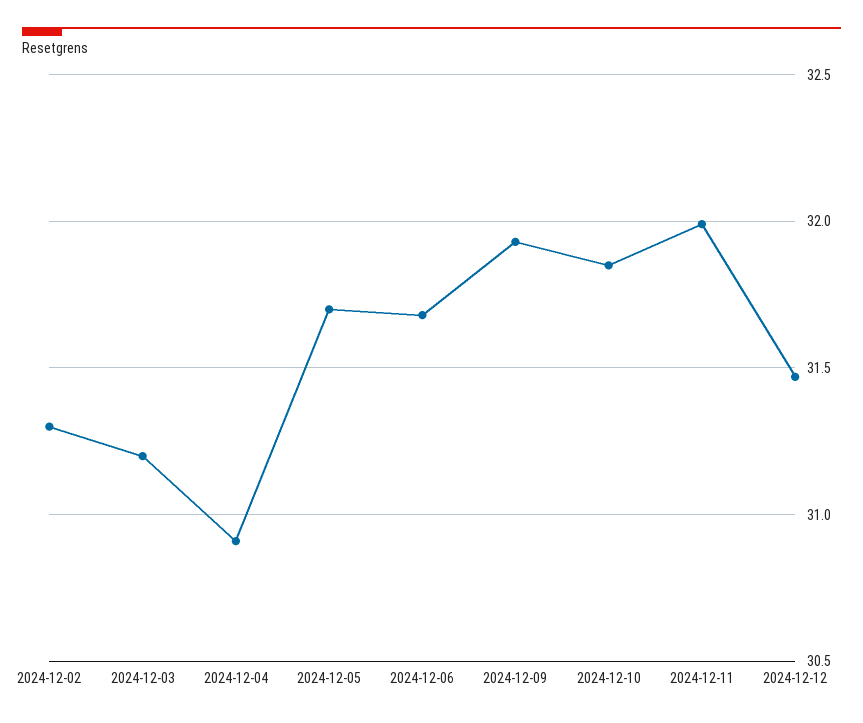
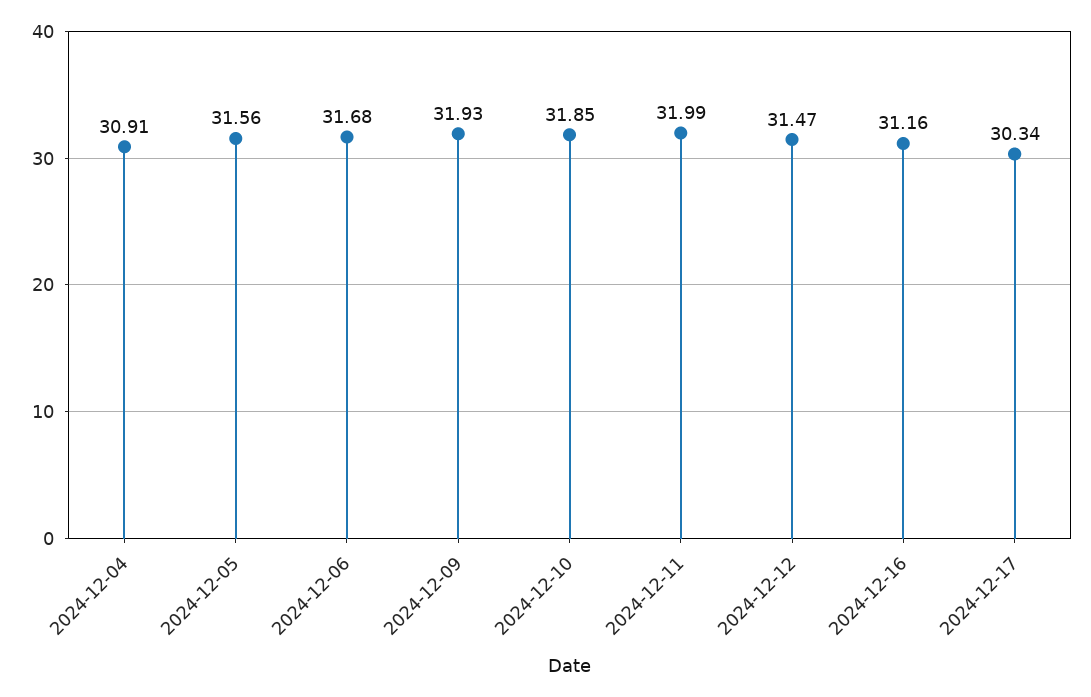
2024-12-02: 31.3 -> none
2024-12-03: 31.2 -> none
2024-12-05: 31.7 -> 31.56
2024-12-16: none -> 31.16
2024-12-17: none -> 30.34

